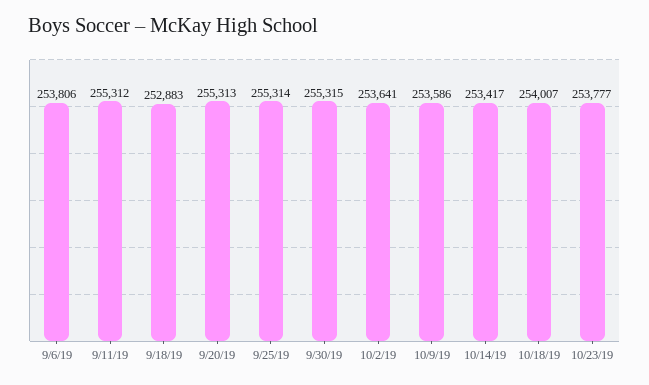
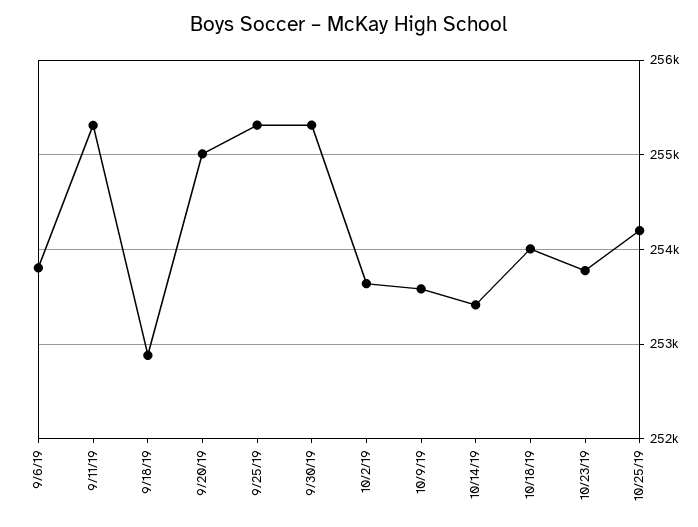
9/20/19: 255313 -> 255000
10/25/19: none -> 254200

